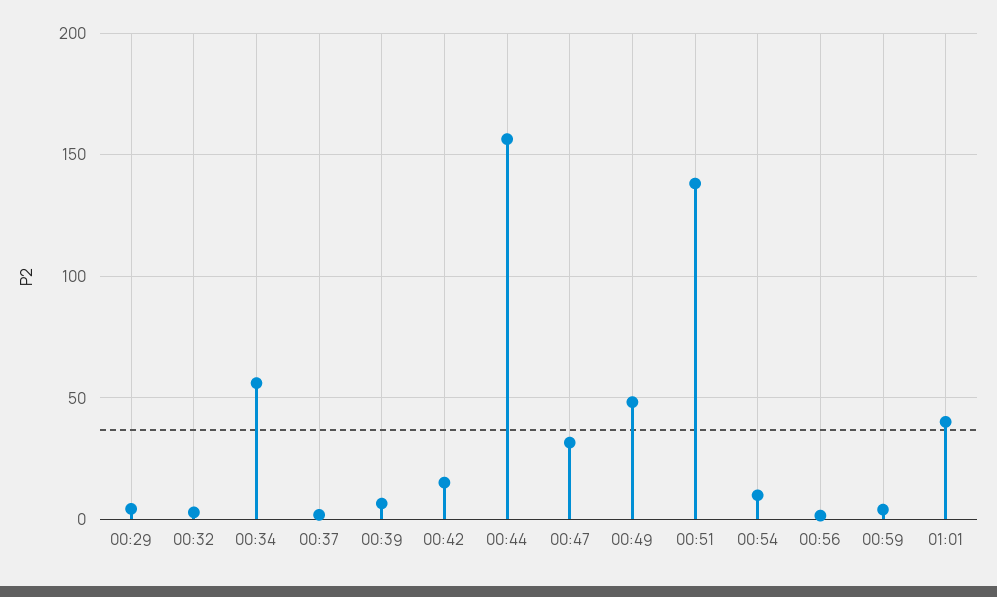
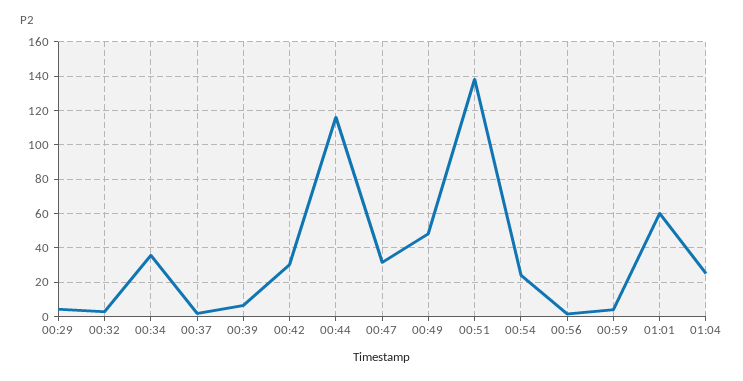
00:34: 55 -> 35
00:42: 15 -> 30
00:44: 155 -> 115
00:54: 10 -> 25
01:01: 40 -> 60
01:04: none -> 25

